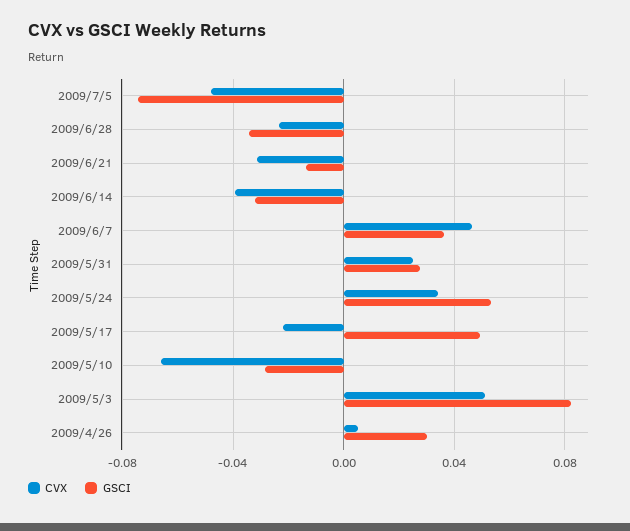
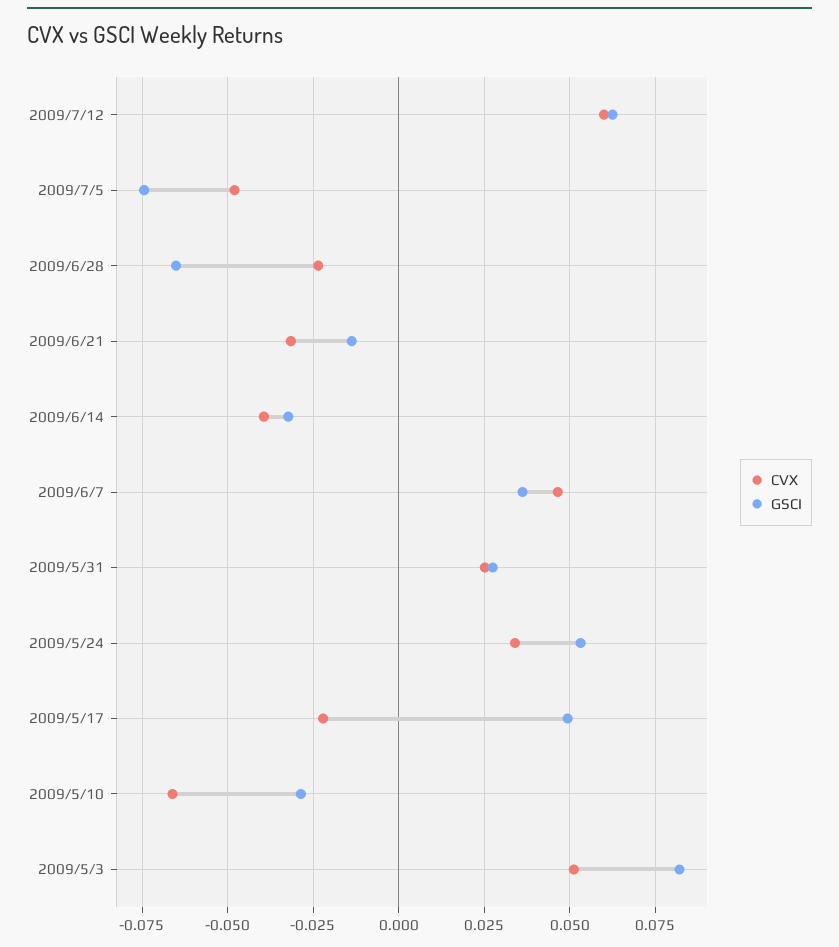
GSCI, 2009/6/28: -0.035 -> -0.065
CVX, 2009/4/26: 0.005 -> none
GSCI, 2009/4/26: 0.03 -> none
CVX, 2009/7/12: none -> 0.06
GSCI, 2009/7/12: none -> 0.0625

